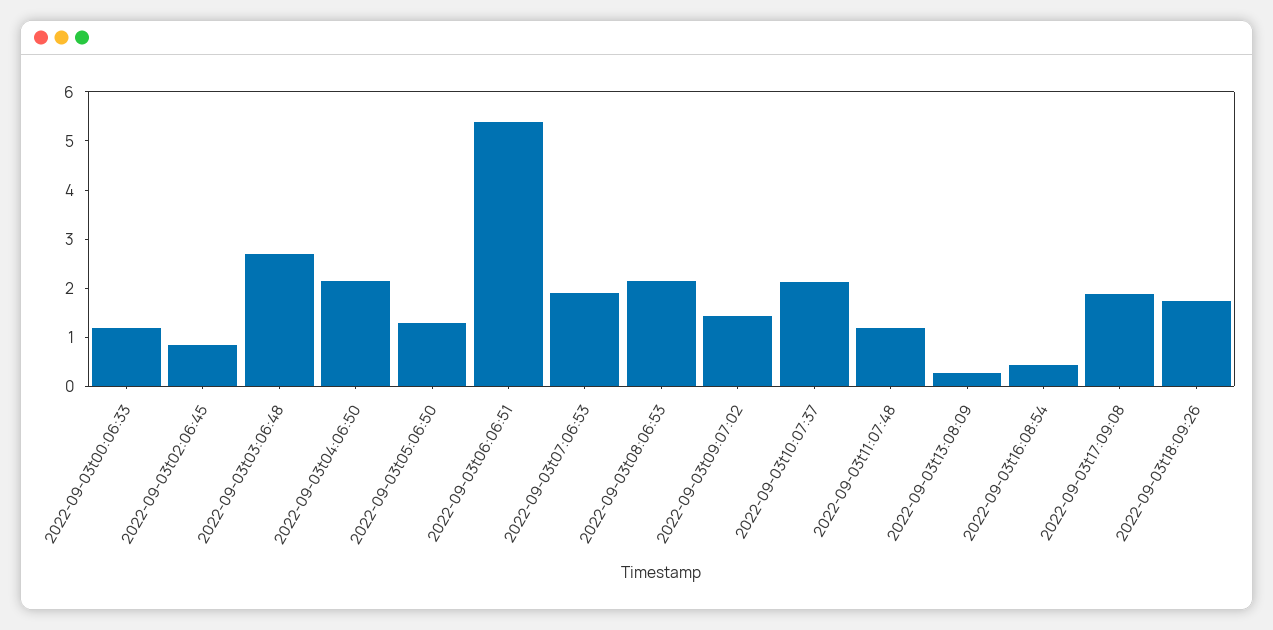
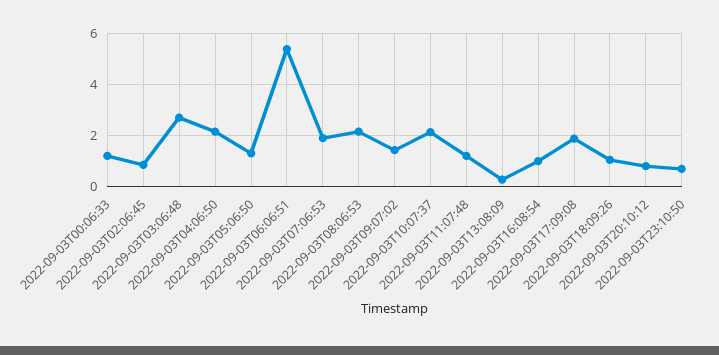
2022-09-03t16:08:54: 0.4 -> 1
2022-09-03t18:09:26: 1.8 -> 1
2022-09-03T20:10:12: none -> 0.75
2022-09-03T23:10:50: none -> 0.75

